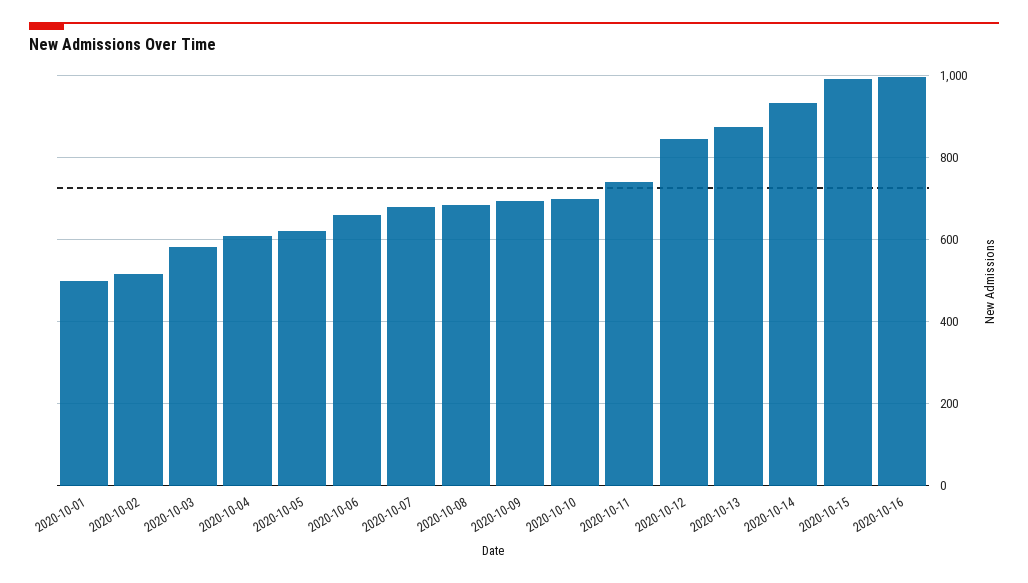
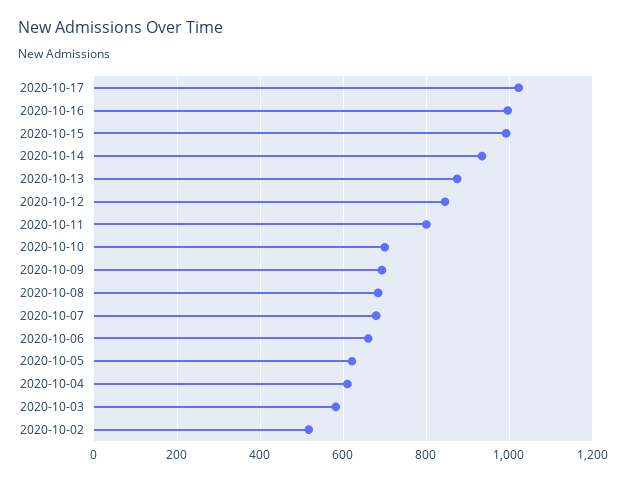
2020-10-01: 500 -> none
2020-10-11: 740 -> 800
2020-10-17: none -> 1020

